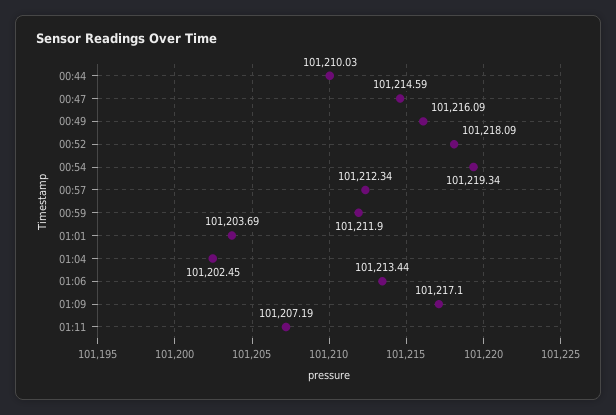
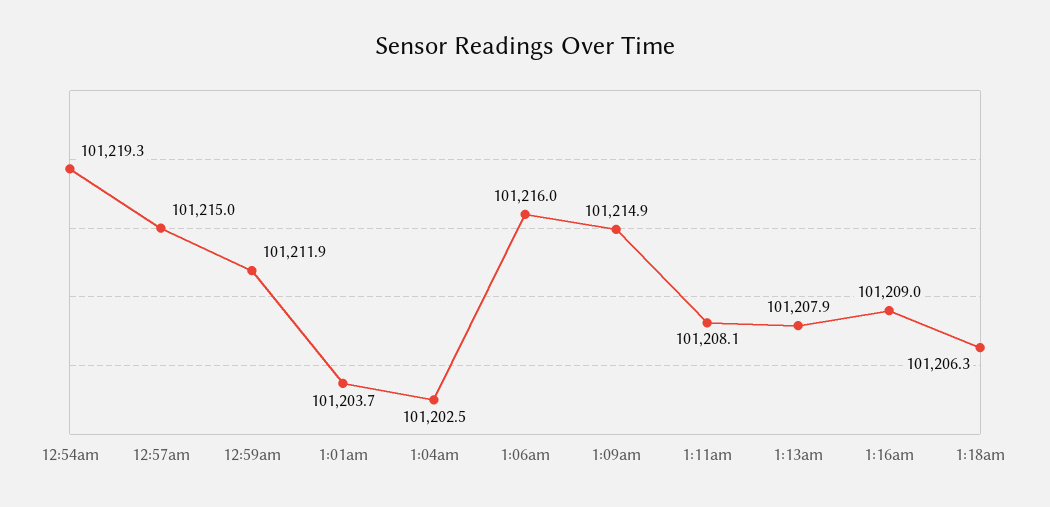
00:44: 101210.03 -> none
00:47: 101214.59 -> none
00:49: 101216.09 -> none
00:52: 101218.09 -> none
00:57: 101212.34 -> 101215
01:06: 101213.44 -> 101216
01:09: 101217.1 -> 101214.9
01:11: 101207.19 -> 101208.1
1:13am: none -> 101207.9
1:16am: none -> 101209
1:18am: none -> 101206.3

